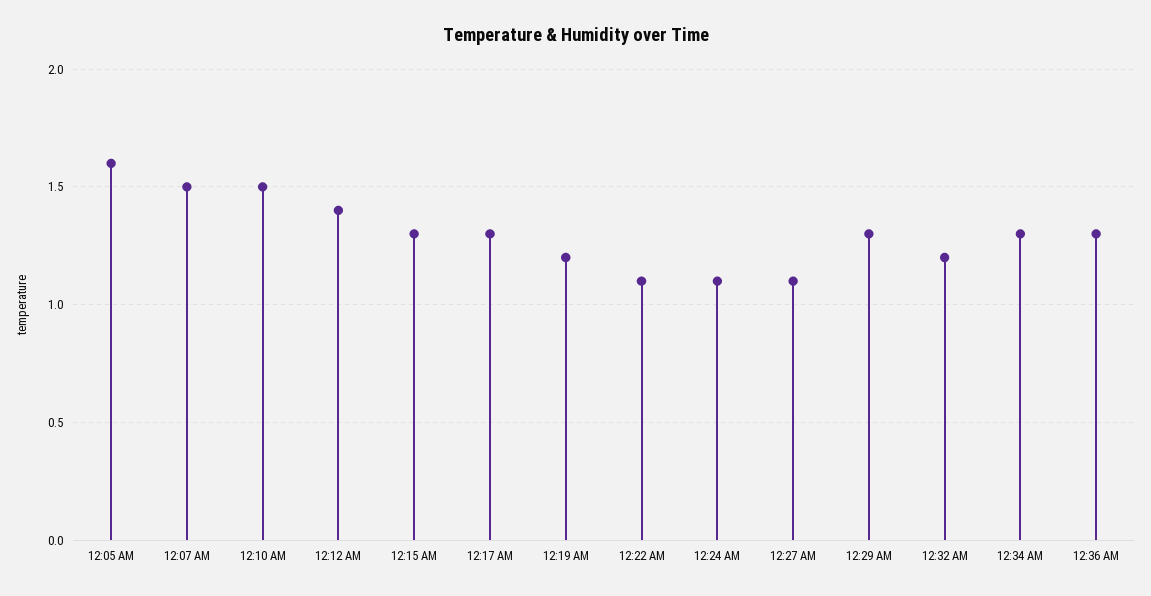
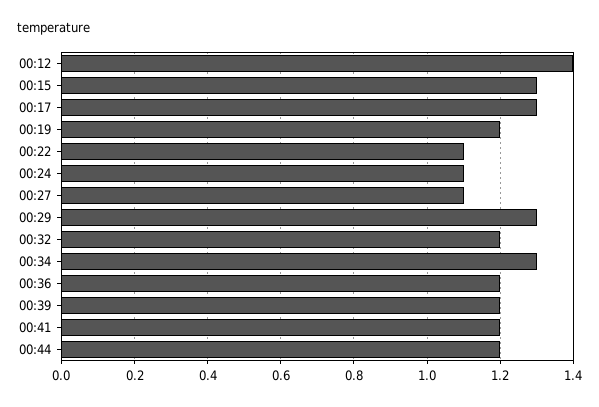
12:05 AM: 1.6 -> none
12:07 AM: 1.5 -> none
12:10 AM: 1.5 -> none
12:36 AM: 1.3 -> 1.2
00:39: none -> 1.2
00:41: none -> 1.2
00:44: none -> 1.2

